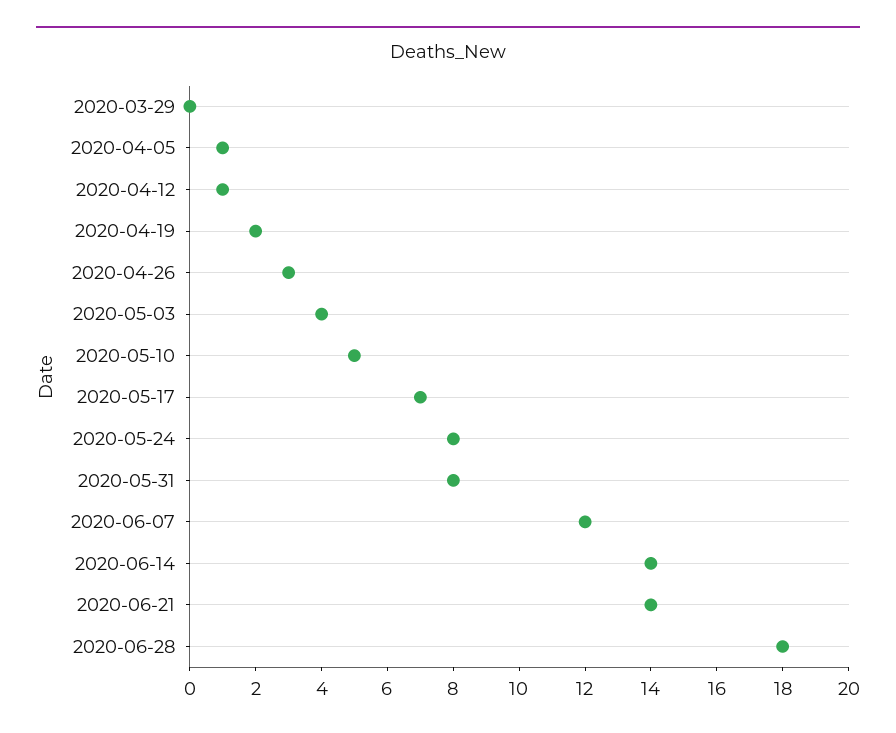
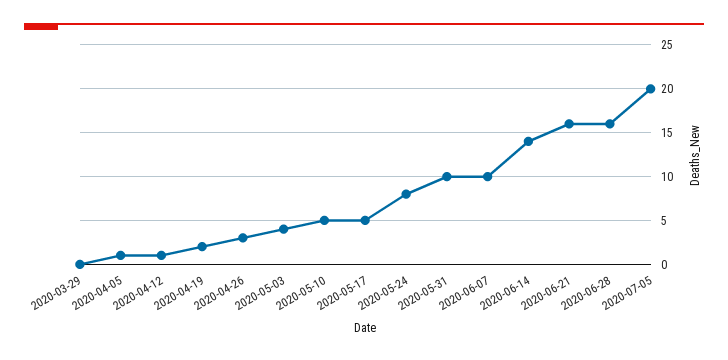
2020-05-17: 7 -> 5
2020-05-31: 8 -> 10
2020-06-07: 12 -> 10
2020-06-21: 14 -> 16
2020-06-28: 18 -> 16
2020-07-05: none -> 20

